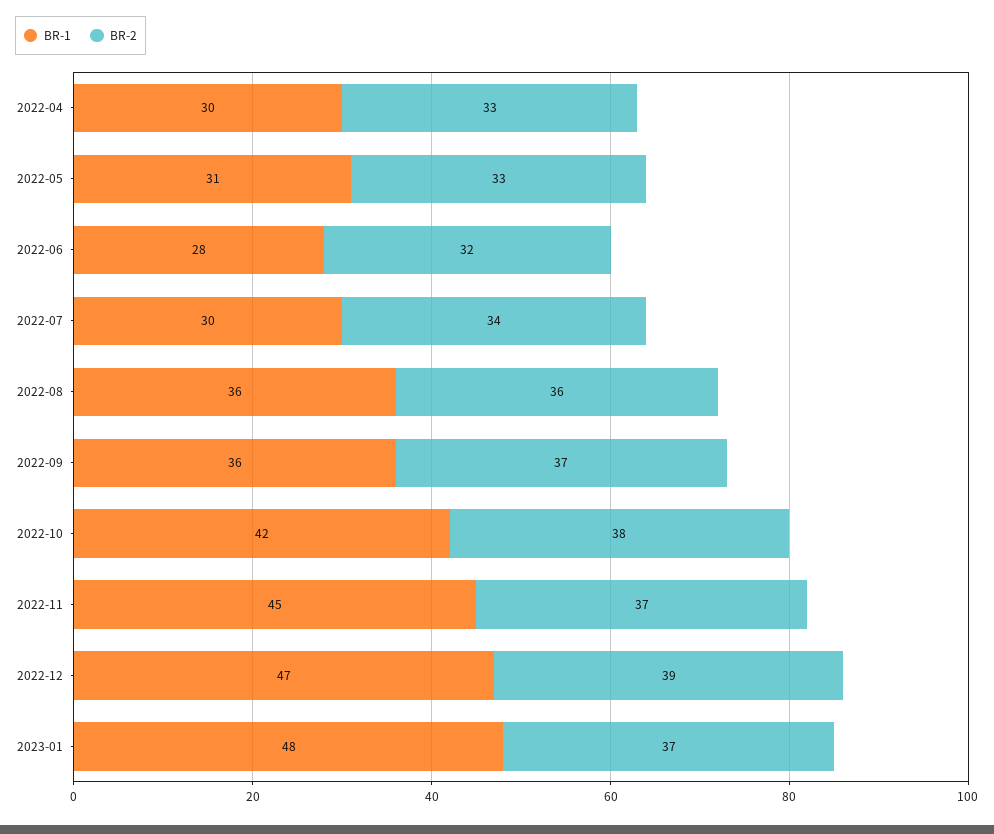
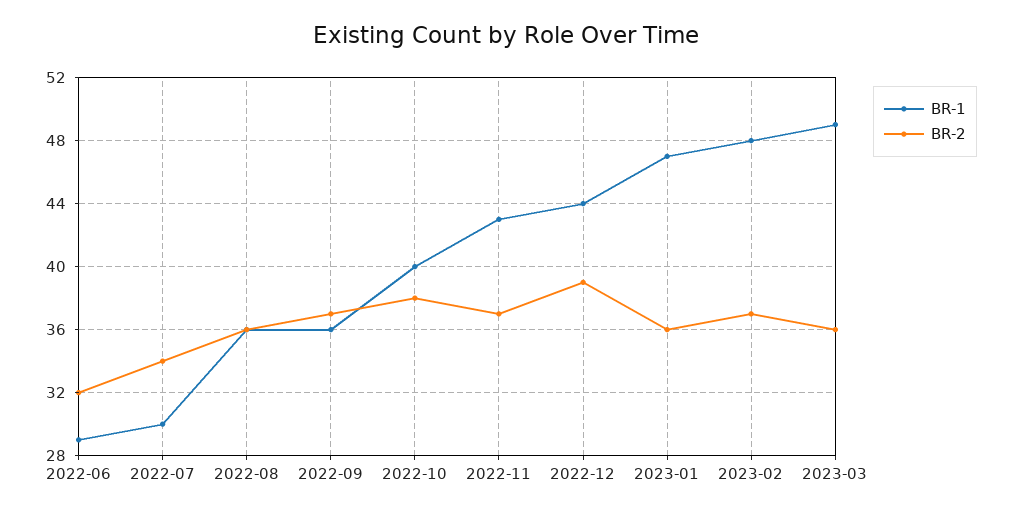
BR-1, 2022-04: 30 -> none
BR-2, 2022-04: 33 -> none
BR-1, 2022-05: 31 -> none
BR-2, 2022-05: 33 -> none
BR-1, 2022-06: 28 -> 29
BR-1, 2022-10: 42 -> 40
BR-1, 2022-11: 45 -> 43
BR-1, 2022-12: 47 -> 44
BR-1, 2023-01: 48 -> 47
BR-2, 2023-01: 37 -> 36
BR-1, 2023-02: none -> 48
BR-2, 2023-02: none -> 37
BR-1, 2023-03: none -> 49
BR-2, 2023-03: none -> 36

